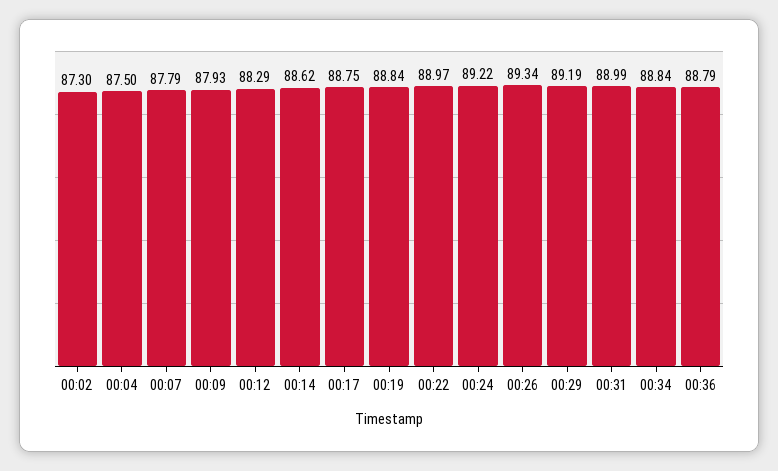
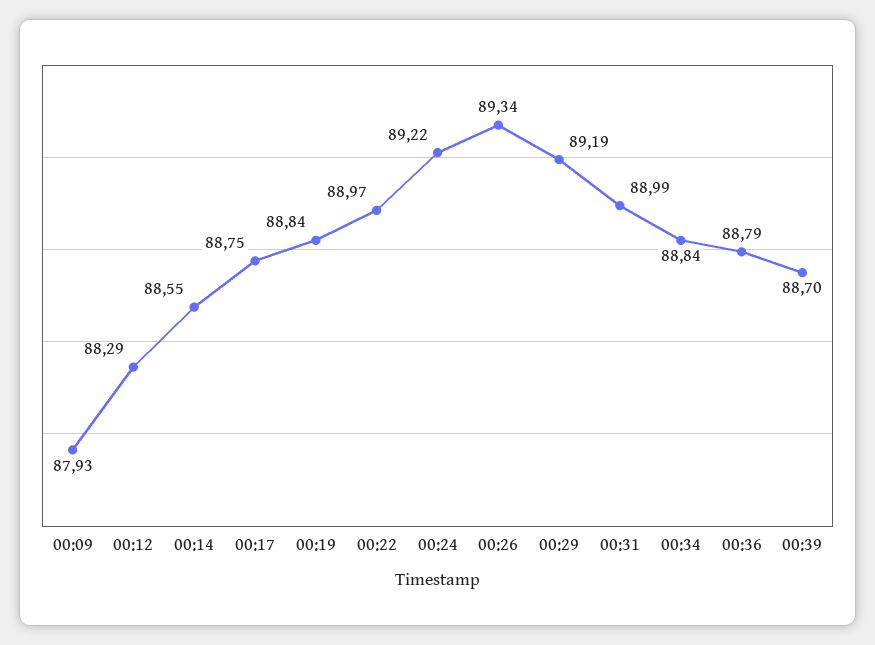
00:02: 87.3 -> none
00:04: 87.5 -> none
00:07: 87.79 -> none
00:14: 88.62 -> 88.55
00:39: none -> 88.7

